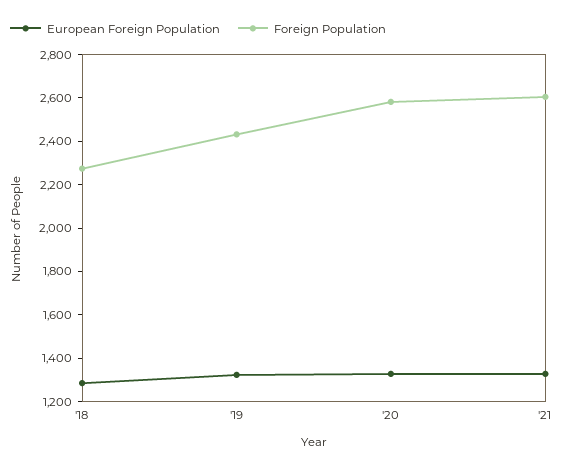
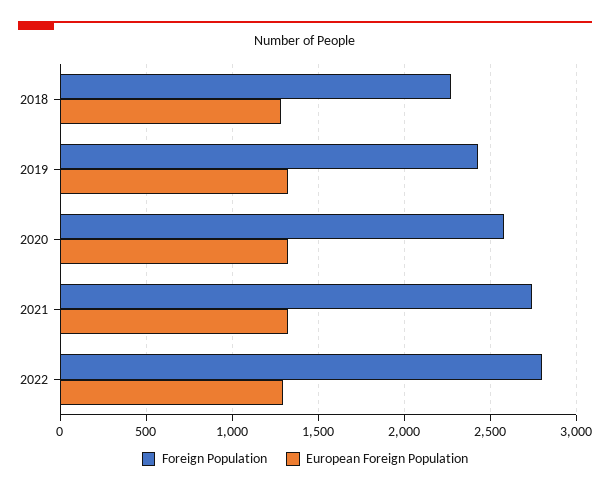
Foreign Population, '21: 2600 -> 2750
Foreign Population, 2022: none -> 2800
European Foreign Population, 2022: none -> 1300

